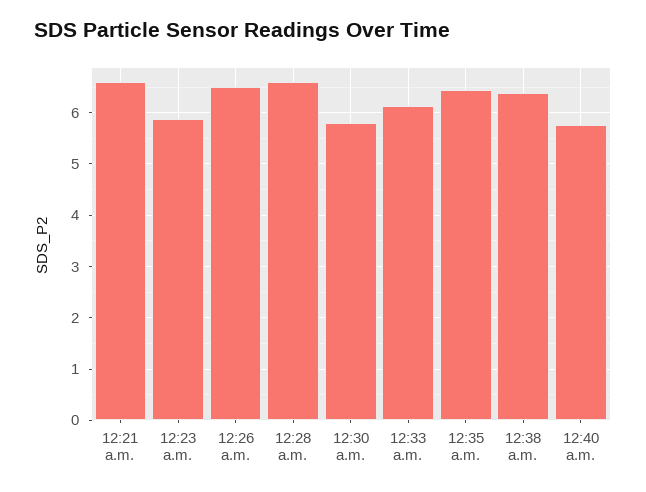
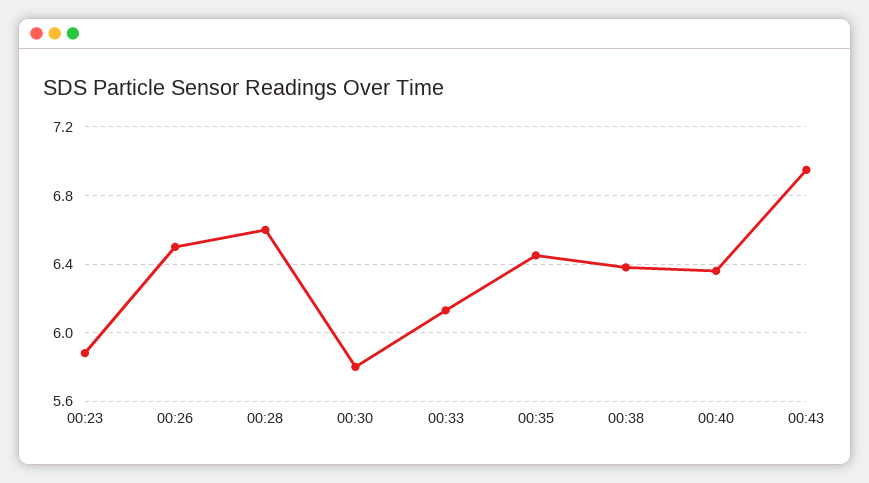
12:21 a.m.: 6.6 -> none
12:40 a.m.: 5.8 -> 6.35
00:43: none -> 6.95

